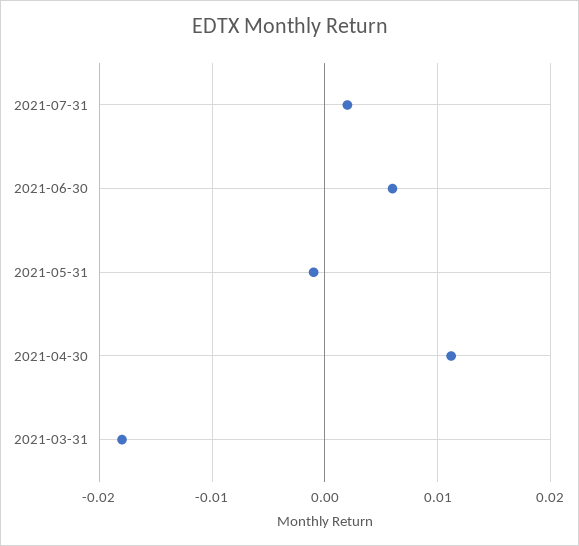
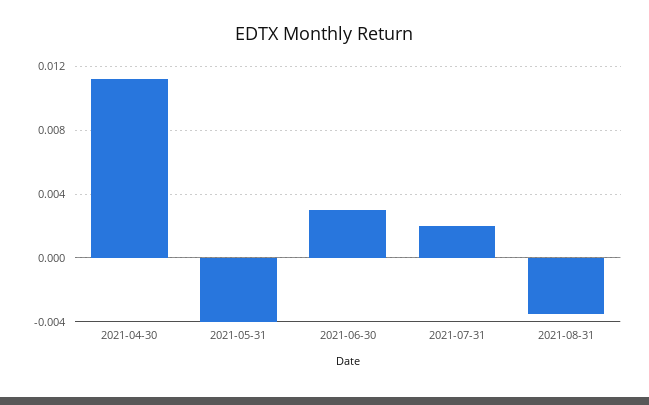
2021-06-30: 0.006 -> 0.003
2021-05-31: -0.001 -> -0.004
2021-03-31: -0.018 -> none
2021-08-31: none -> -0.0035

